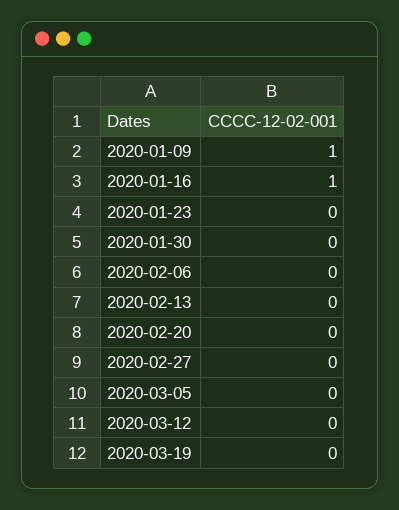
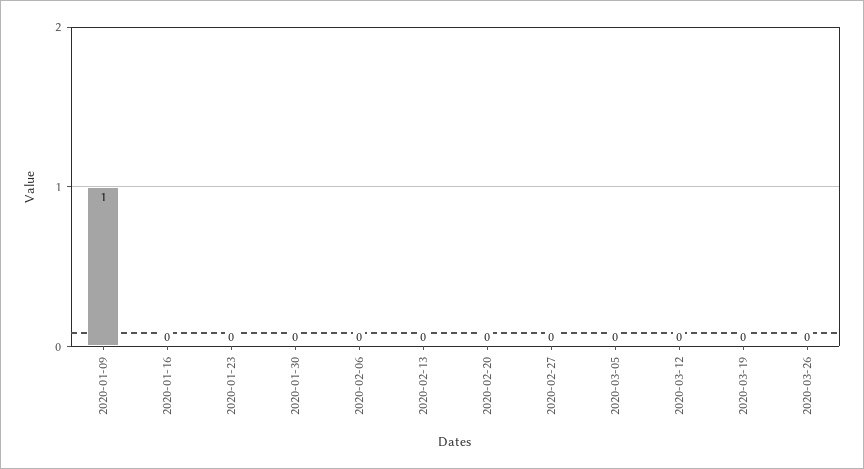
2020-01-16: 1 -> 0
2020-03-26: none -> 0

